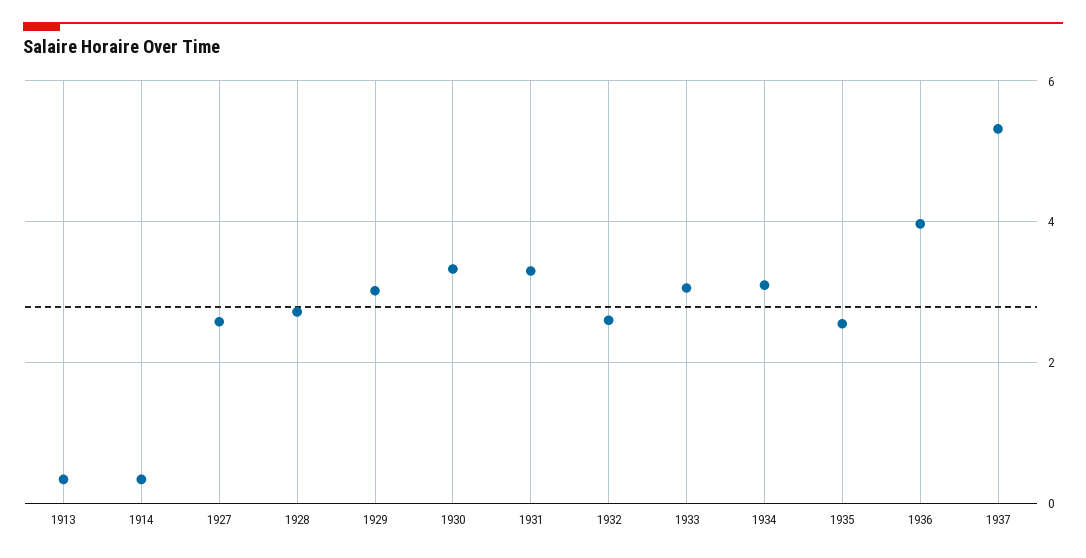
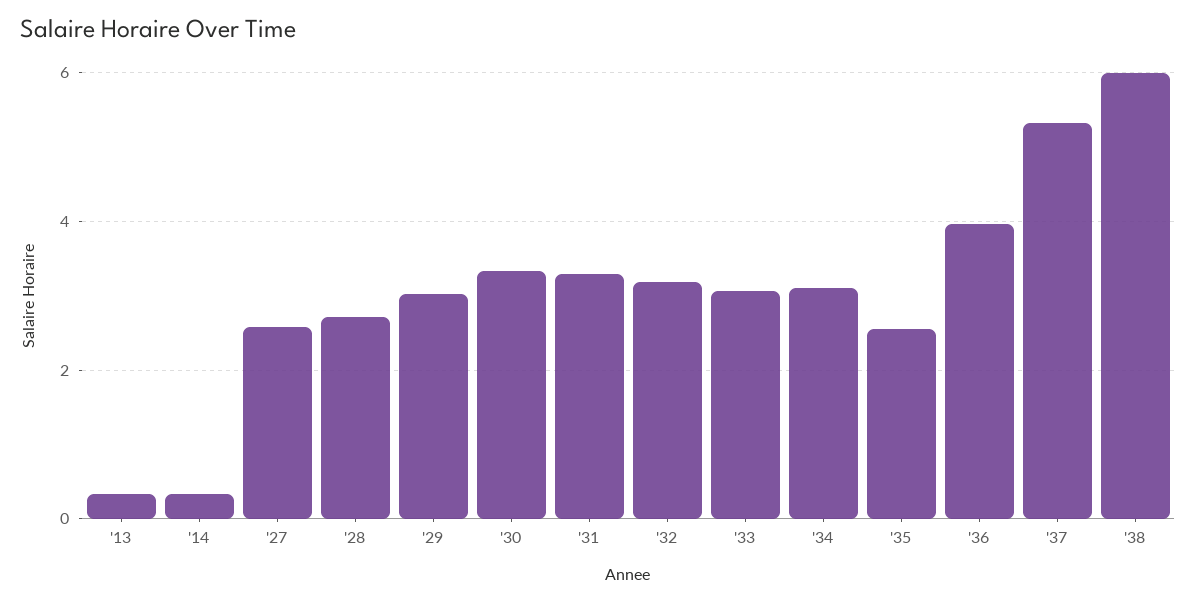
1932: 2.6 -> 3.2
'38: none -> 6

